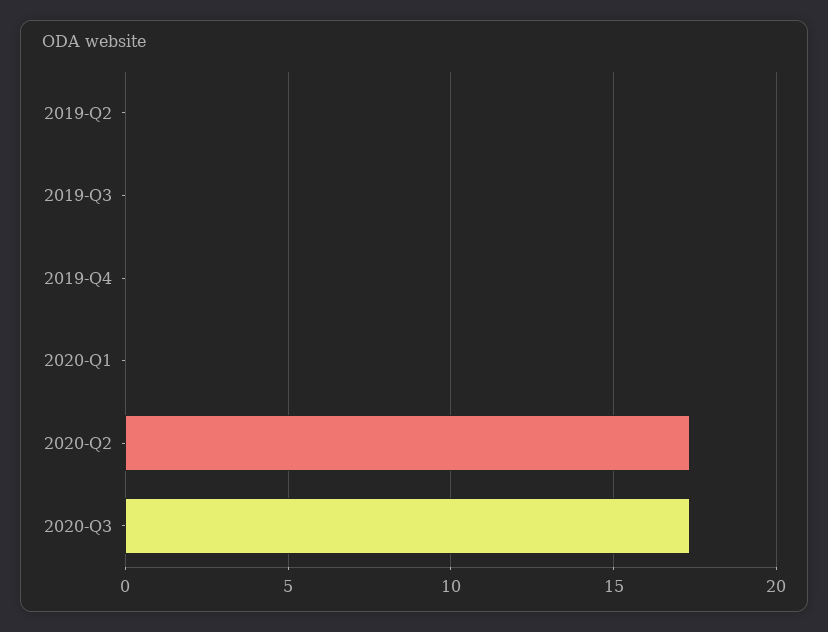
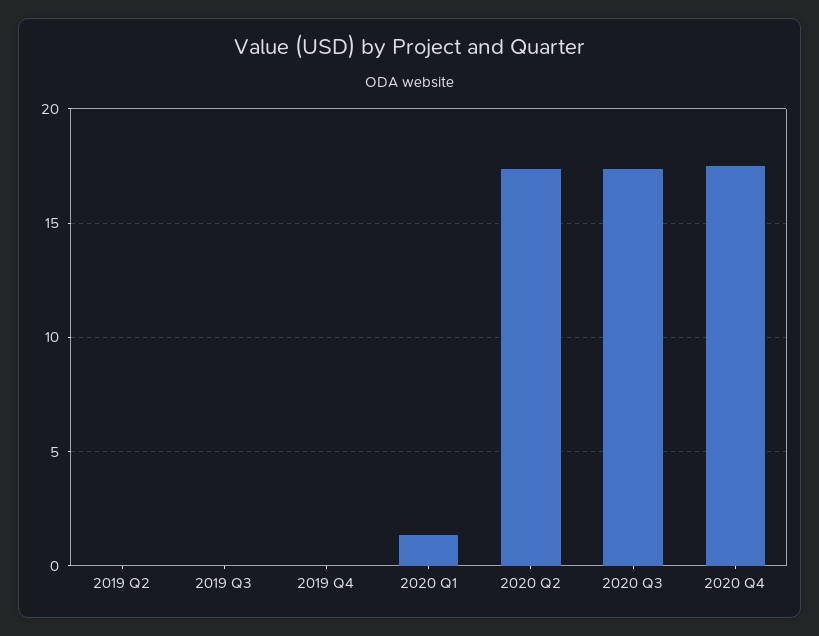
2020-Q1: 0 -> 1.5
2020 Q4: none -> 17.5

